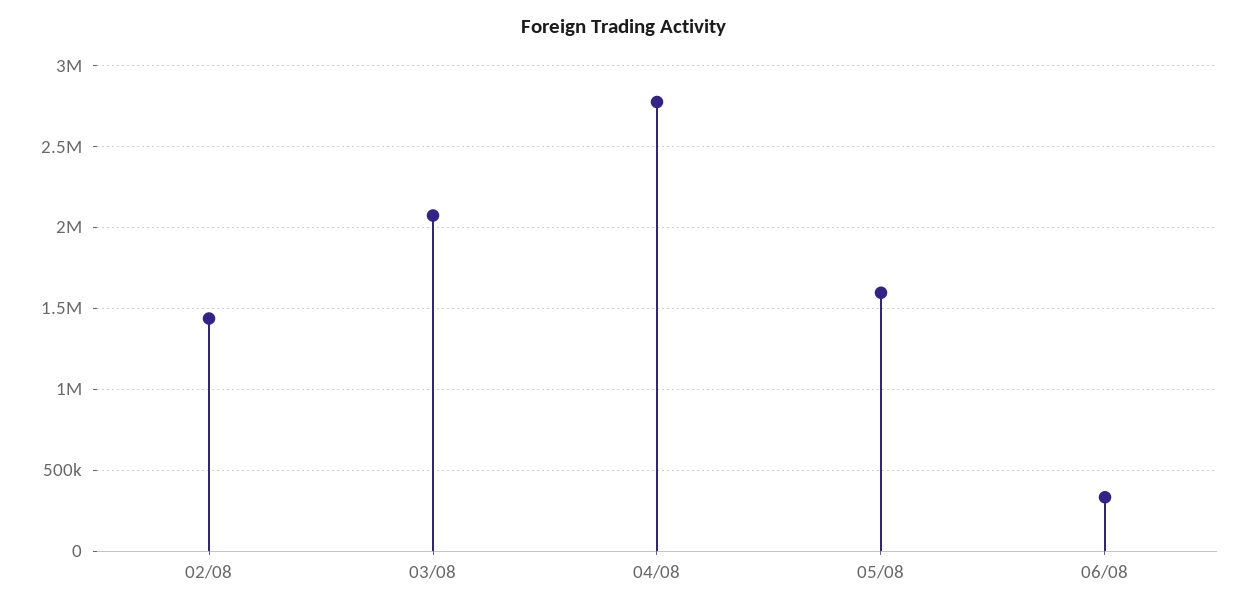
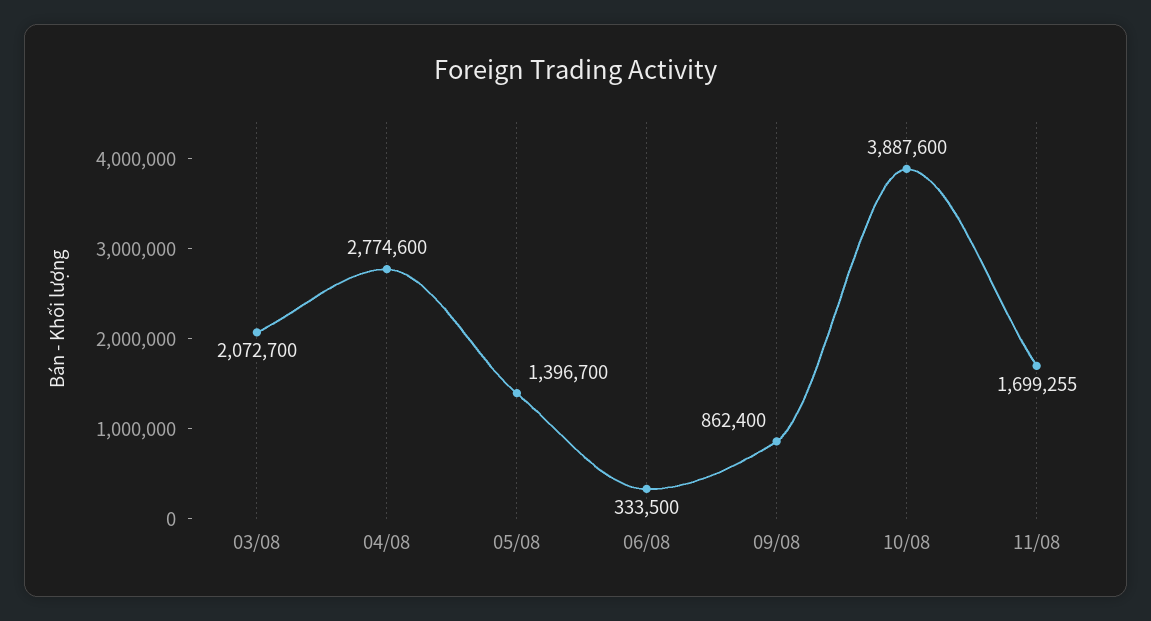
02/08: 1450000 -> none
05/08: 1600000 -> 1396700
09/08: none -> 862400
10/08: none -> 3887600
11/08: none -> 1699255

